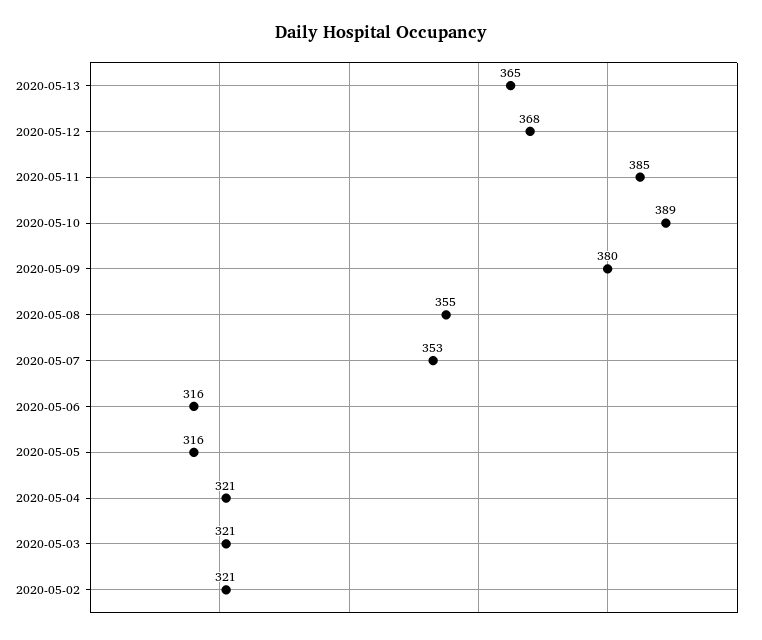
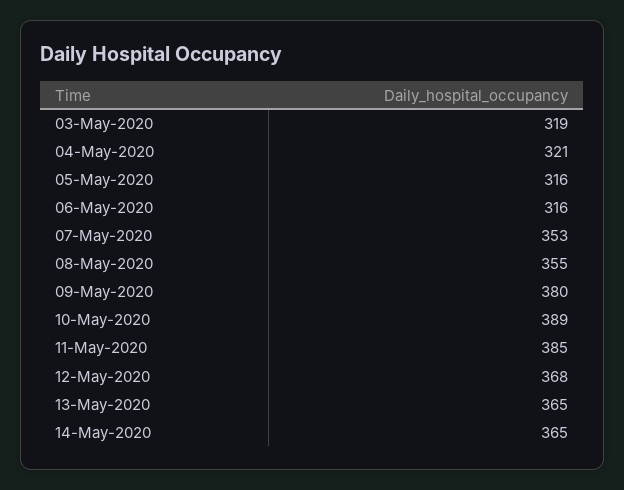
2020-05-03: 321 -> 319
2020-05-02: 321 -> none
14-May-2020: none -> 365

